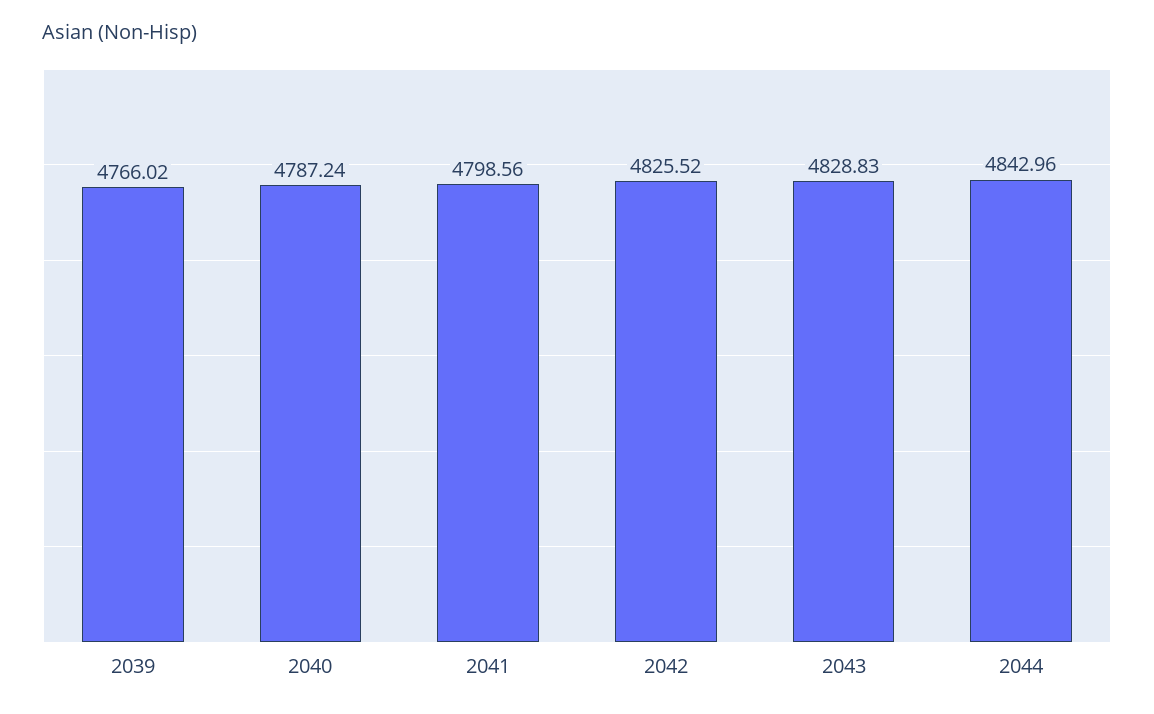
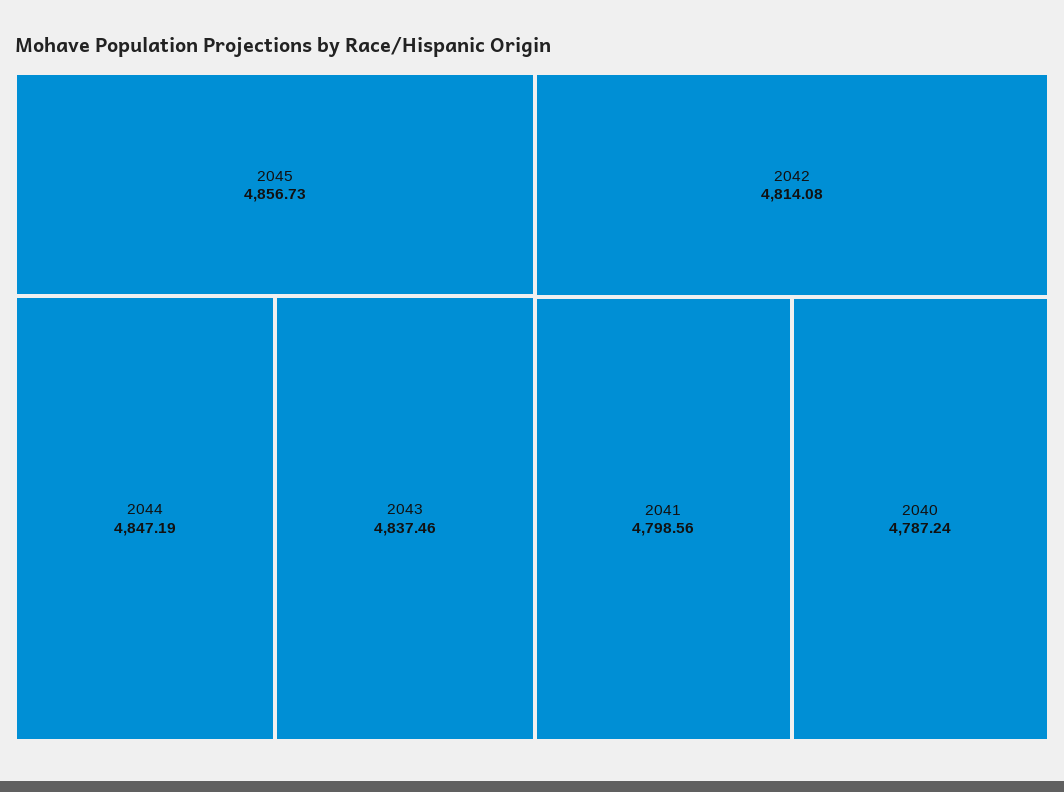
2039: 4766.02 -> none
2042: 4825.52 -> 4814.08
2043: 4828.83 -> 4837.46
2044: 4842.96 -> 4847.19
2045: none -> 4856.73

